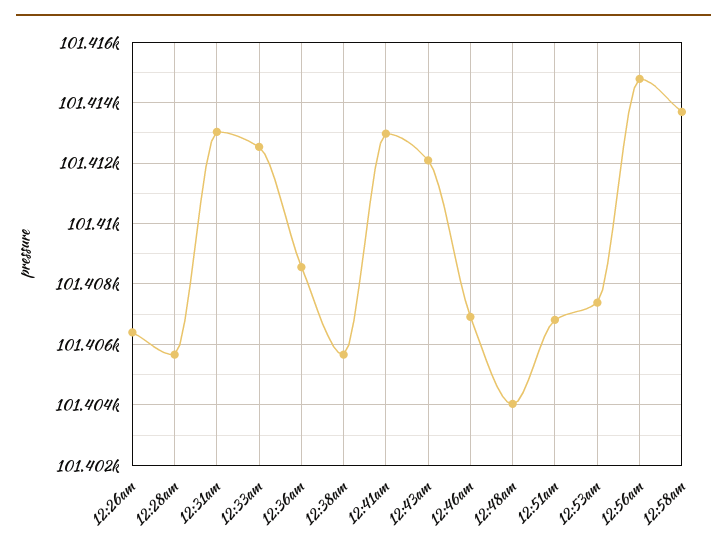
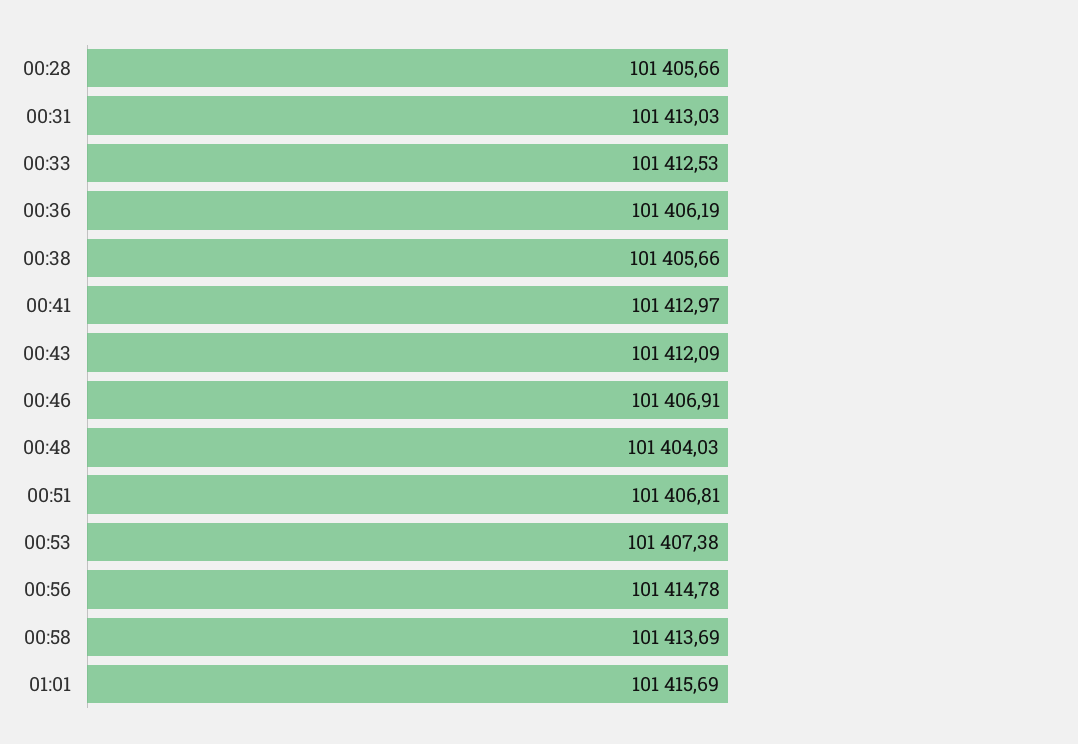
12:26am: 101406.4 -> none
12:36am: 101408.6 -> 101406.19
01:01: none -> 101415.69

